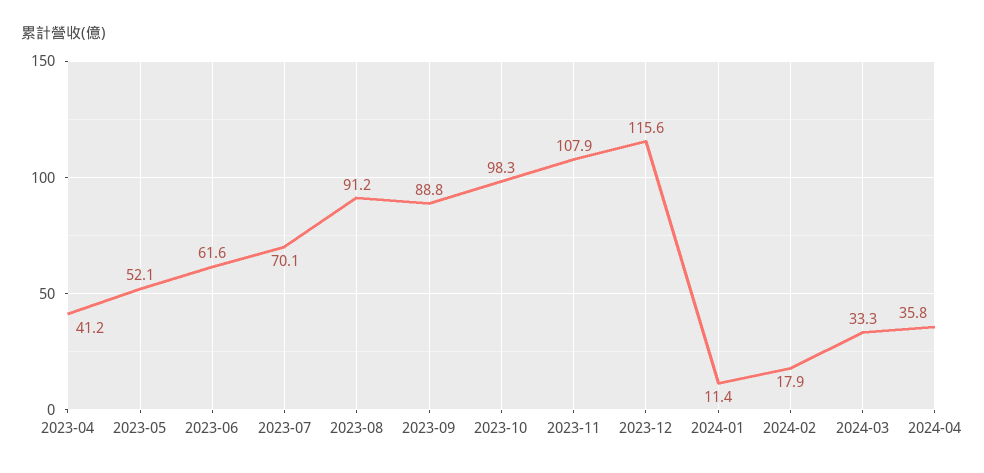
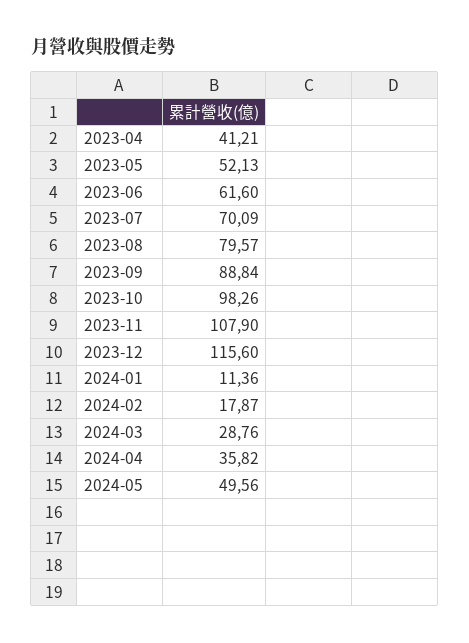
2023-08: 91.2 -> 79.57
2024-03: 33.3 -> 28.76
2024-05: none -> 49.56

